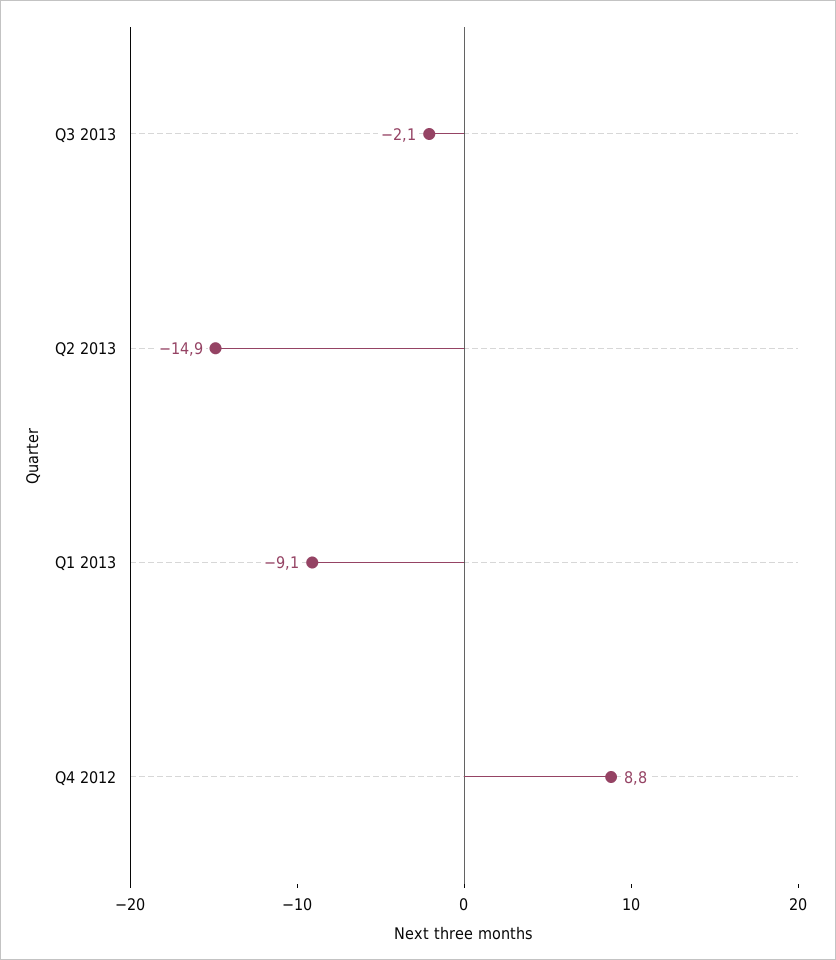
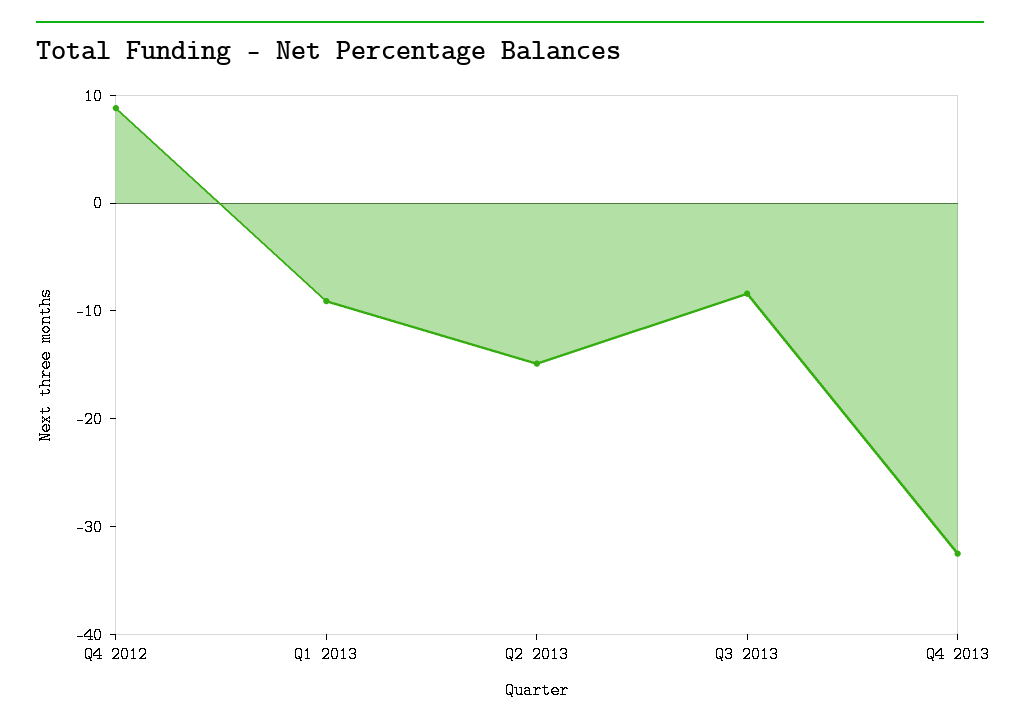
Q3 2013: -2.1 -> -8
Q4 2013: none -> -32

